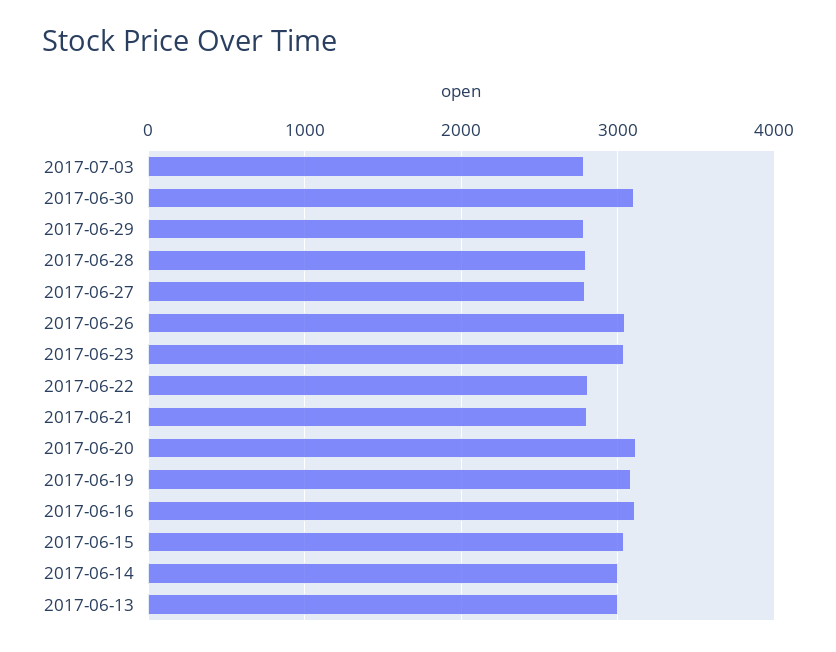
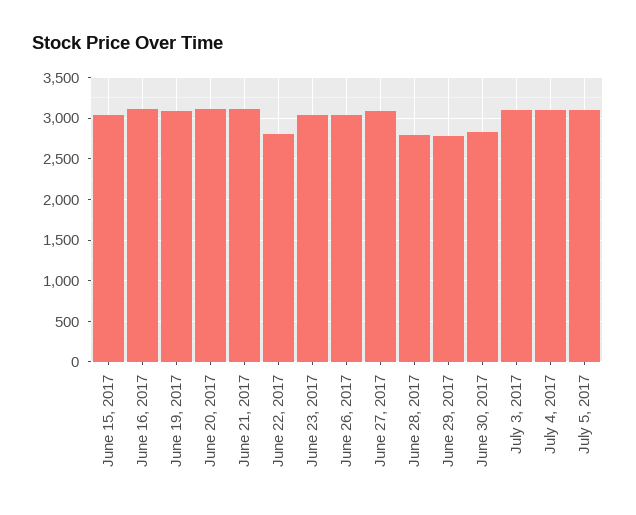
2017-07-03: 2800 -> 3100
2017-06-30: 3100 -> 2800
2017-06-27: 2800 -> 3100
2017-06-21: 2800 -> 3100
2017-06-14: 3000 -> none
2017-06-13: 3000 -> none
July 4, 2017: none -> 3100
July 5, 2017: none -> 3100

